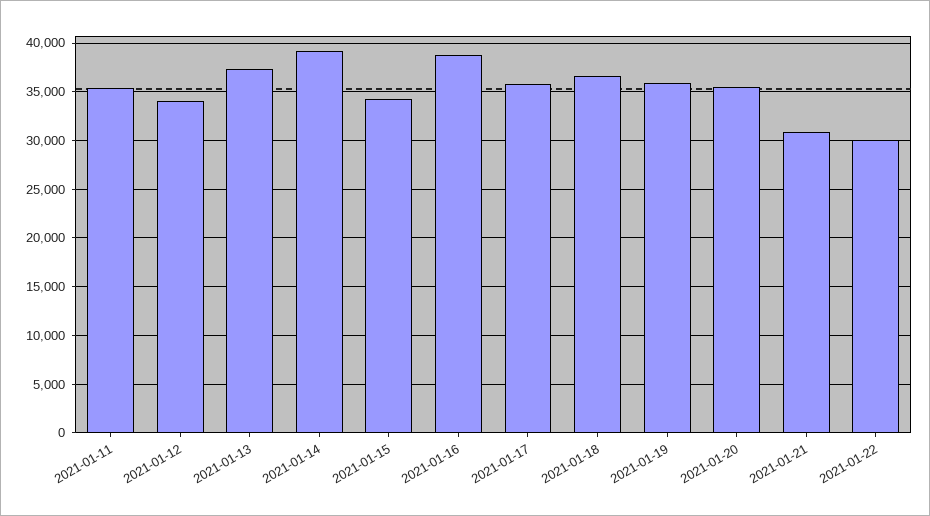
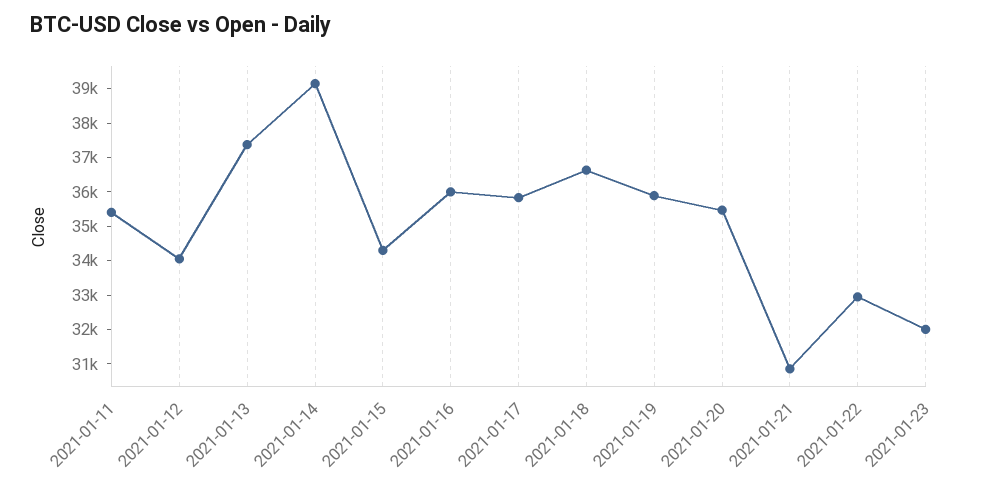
2021-01-16: 39000 -> 36000
2021-01-22: 30000 -> 33000
2021-01-23: none -> 32000

